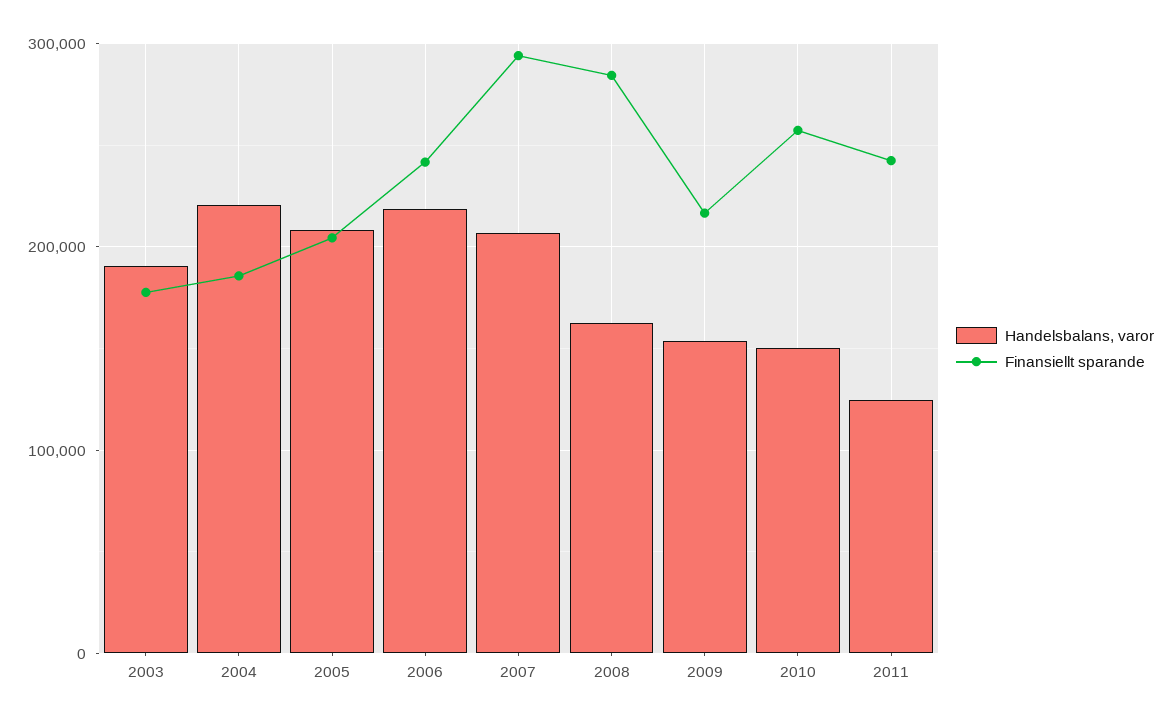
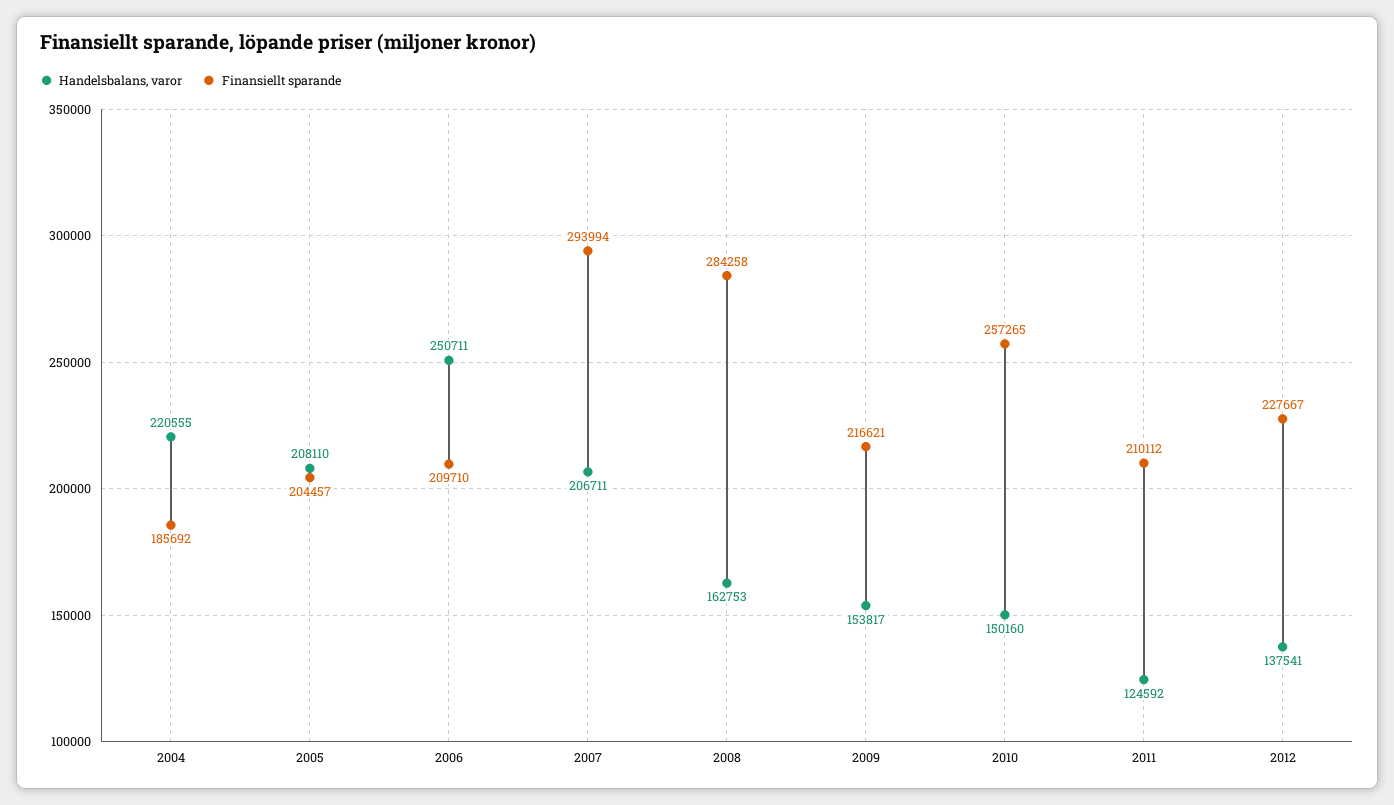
Handelsbalans, varor, 2003: 190000 -> none
Finansiellt sparande, 2003: 180000 -> none
Handelsbalans, varor, 2006: 220000 -> 250711
Finansiellt sparande, 2006: 240000 -> 209710
Finansiellt sparande, 2011: 240000 -> 210112
Handelsbalans, varor, 2012: none -> 137541
Finansiellt sparande, 2012: none -> 227667

